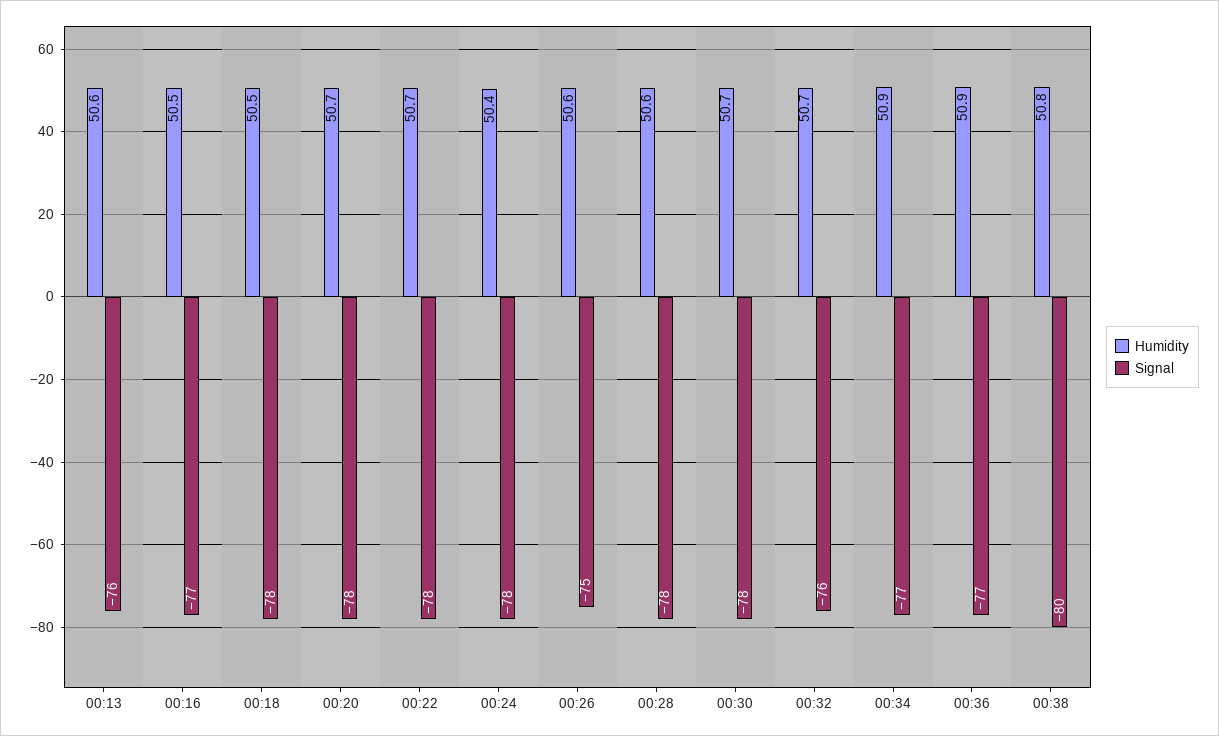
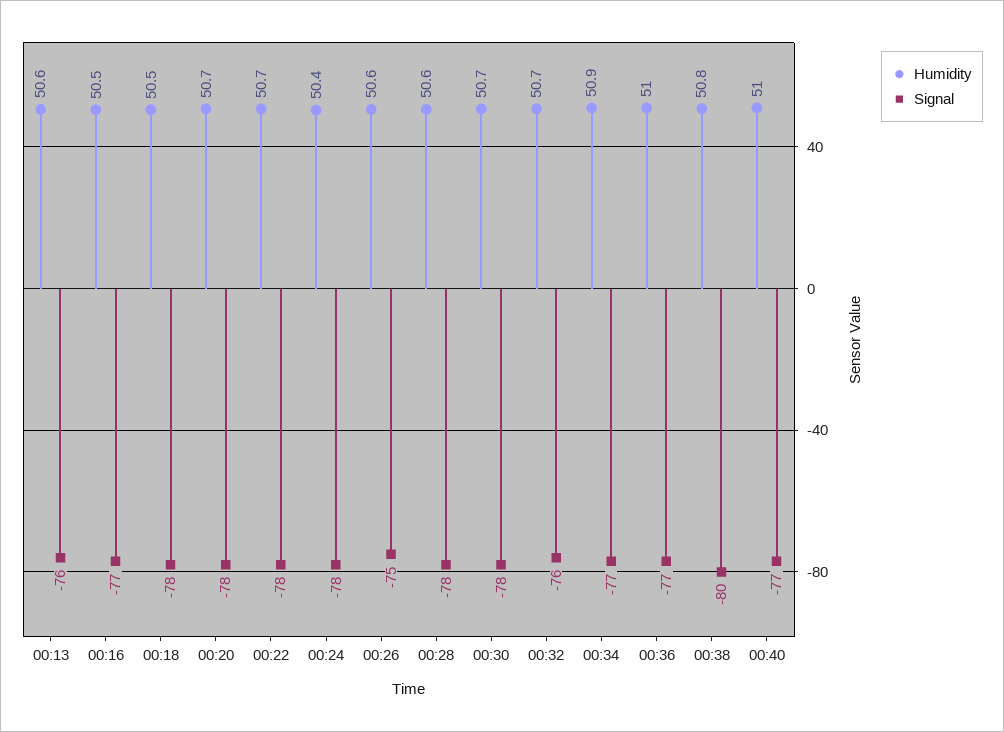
Humidity, 00:36: 50.9 -> 51
Humidity, 00:40: none -> 51
Signal, 00:40: none -> -77

